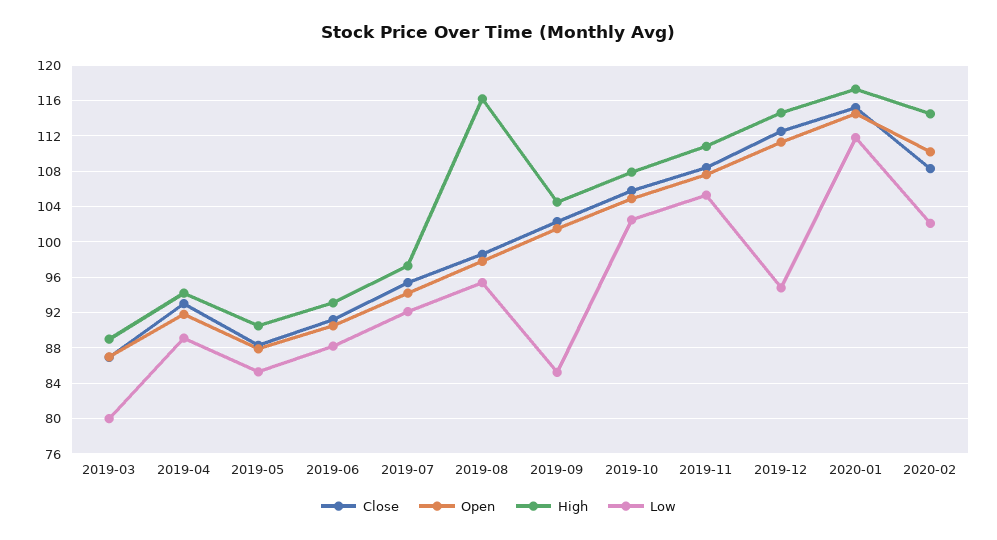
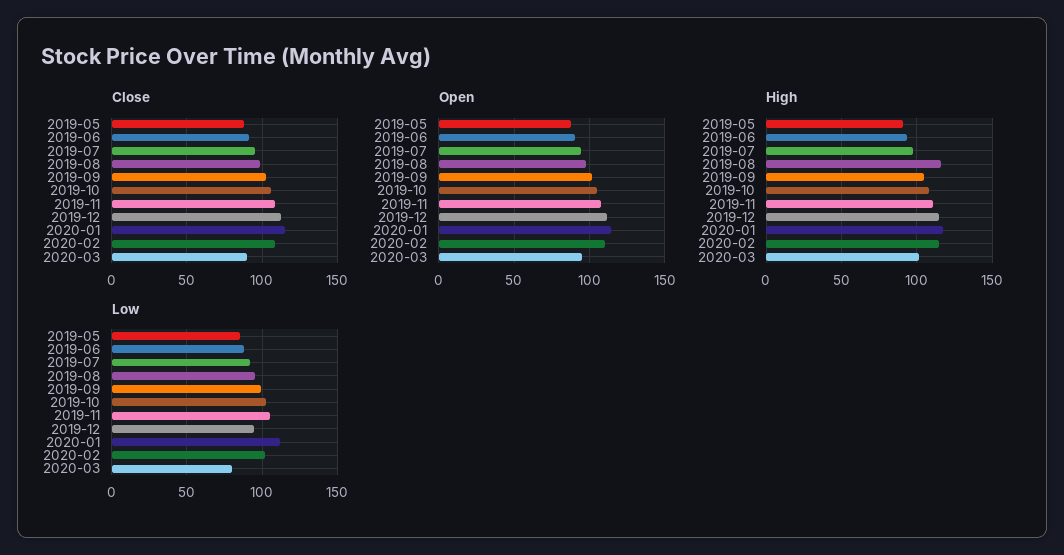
Close, 2019-03: 87 -> none
Open, 2019-03: 87 -> none
High, 2019-03: 89 -> none
Low, 2019-03: 80 -> none
Close, 2019-04: 93 -> none
Open, 2019-04: 92 -> none
High, 2019-04: 94 -> none
Low, 2019-04: 89 -> none
Low, 2019-09: 85 -> 100
Close, 2020-03: none -> 90
Open, 2020-03: none -> 95
High, 2020-03: none -> 100
Low, 2020-03: none -> 80

